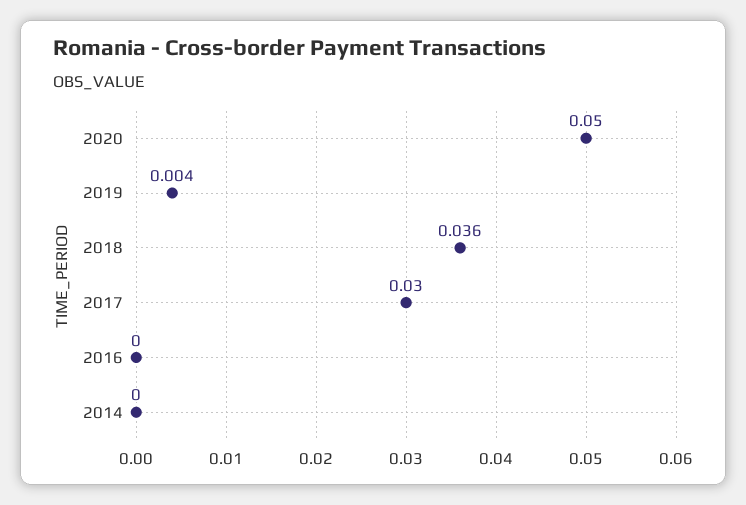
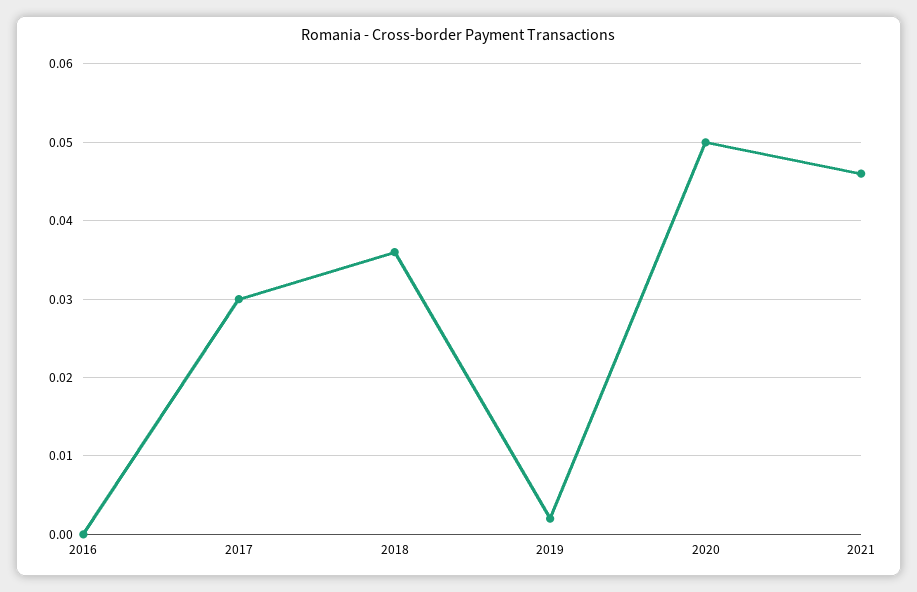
2019: 0.004 -> 0.002
2014: 0 -> none
2021: none -> 0.046

